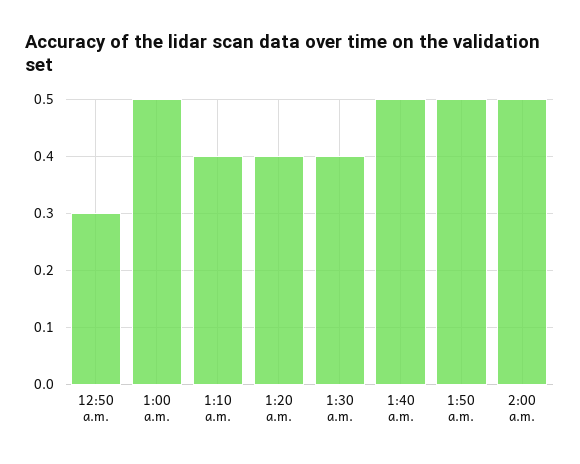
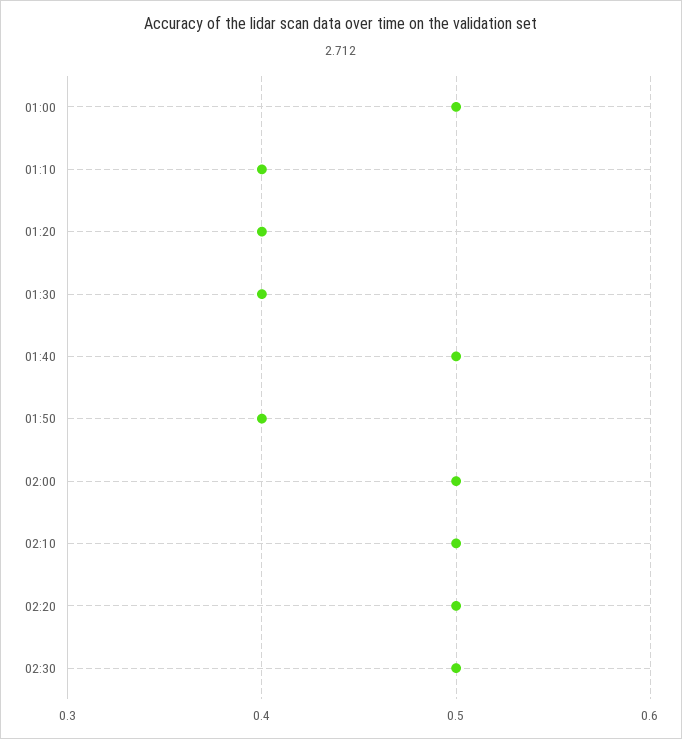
12:50 a.m.: 0.3 -> none
1:50 a.m.: 0.5 -> 0.4
02:10: none -> 0.5
02:20: none -> 0.5
02:30: none -> 0.5

